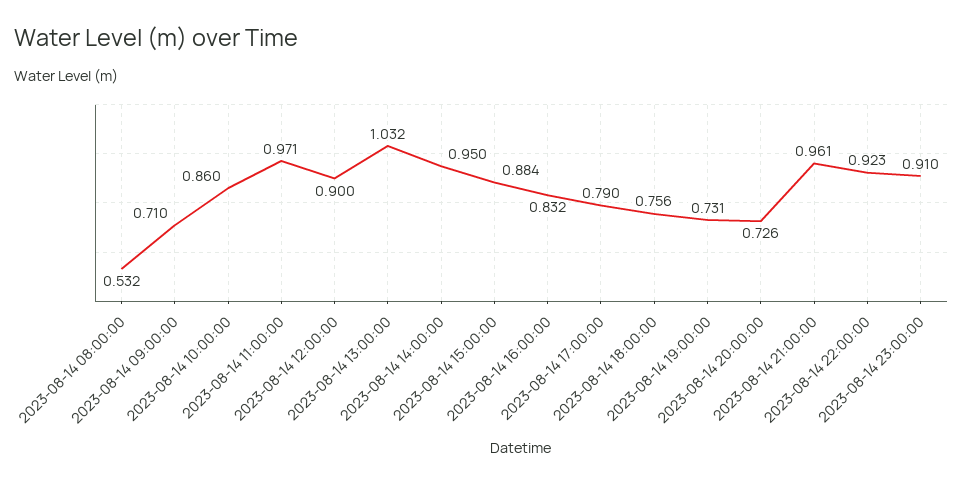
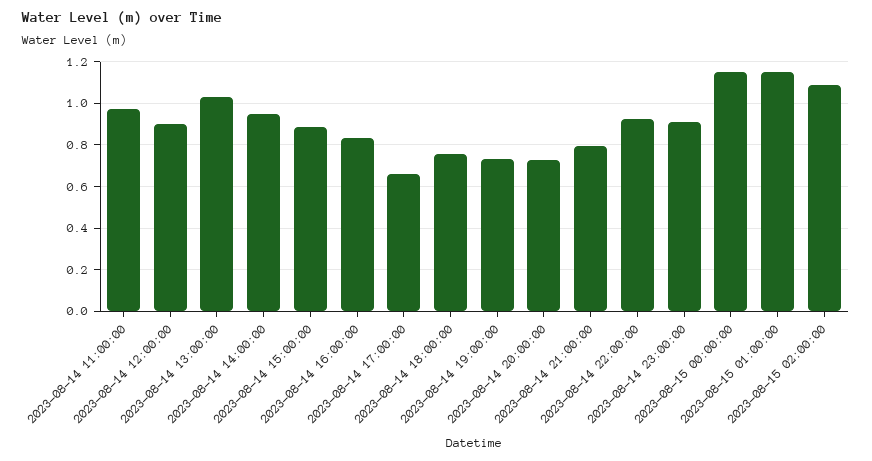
2023-08-14 08:00:00: 0.532 -> none
2023-08-14 09:00:00: 0.71 -> none
2023-08-14 10:00:00: 0.86 -> none
2023-08-14 17:00:00: 0.79 -> 0.65
2023-08-14 21:00:00: 0.961 -> 0.8
2023-08-15 00:00:00: none -> 1.15
2023-08-15 01:00:00: none -> 1.15
2023-08-15 02:00:00: none -> 1.1

